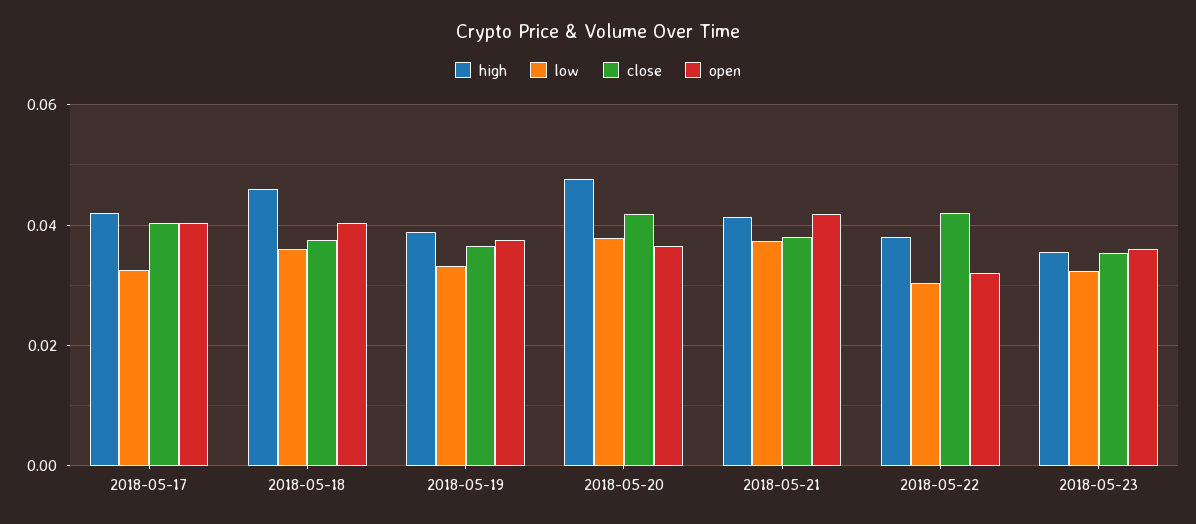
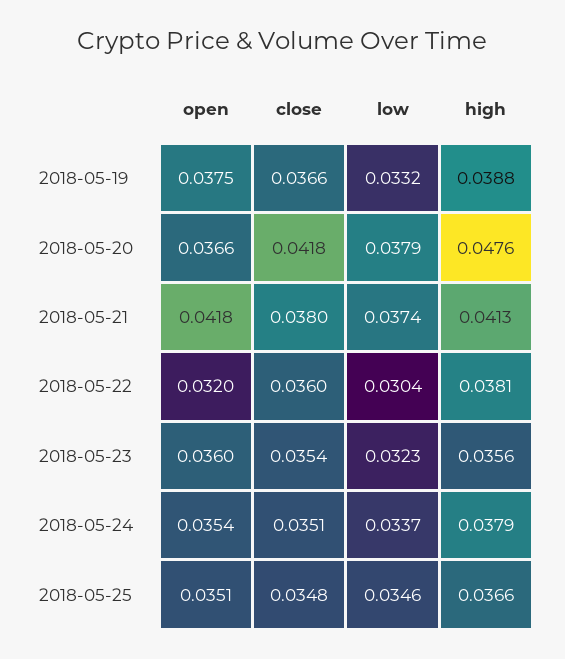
high, 2018-05-17: 0.042 -> none
low, 2018-05-17: 0.032 -> none
close, 2018-05-17: 0.04 -> none
open, 2018-05-17: 0.04 -> none
high, 2018-05-18: 0.046 -> none
low, 2018-05-18: 0.036 -> none
close, 2018-05-18: 0.038 -> none
open, 2018-05-18: 0.04 -> none
close, 2018-05-22: 0.042 -> 0.036
open, 2018-05-24: none -> 0.0354
close, 2018-05-24: none -> 0.0351
low, 2018-05-24: none -> 0.0337
high, 2018-05-24: none -> 0.0379
open, 2018-05-25: none -> 0.0351
close, 2018-05-25: none -> 0.0348
low, 2018-05-25: none -> 0.0346
high, 2018-05-25: none -> 0.0366

